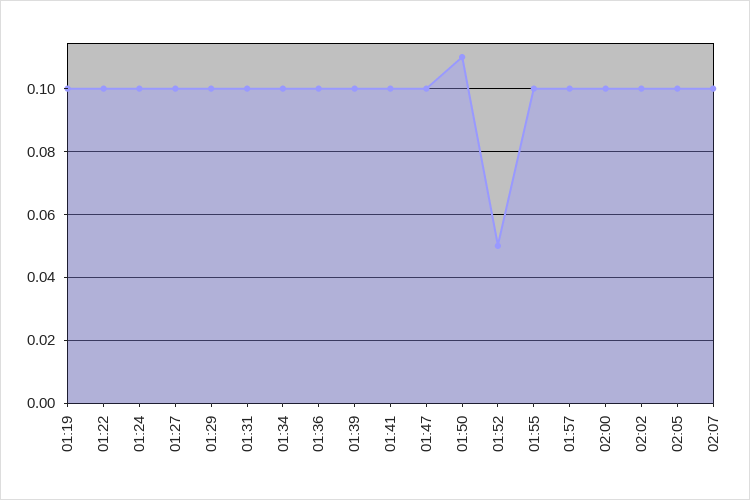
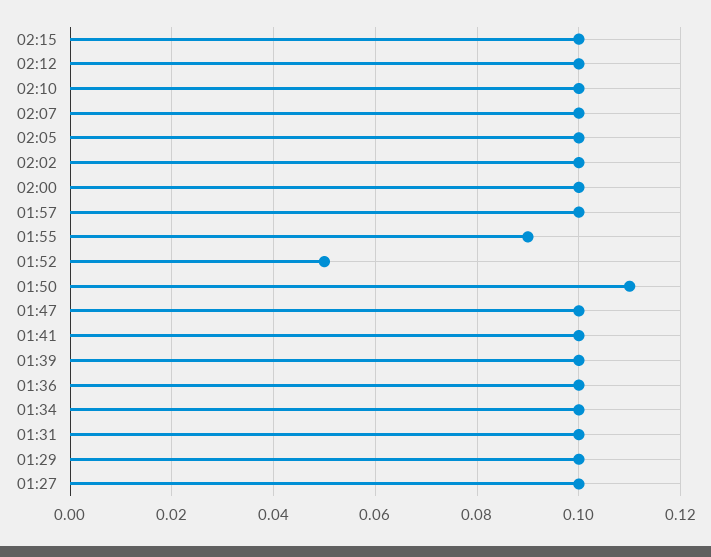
01:19: 0.1 -> none
01:22: 0.1 -> none
01:24: 0.1 -> none
01:55: 0.1 -> 0.09
02:15: none -> 0.1
02:12: none -> 0.1
02:10: none -> 0.1

